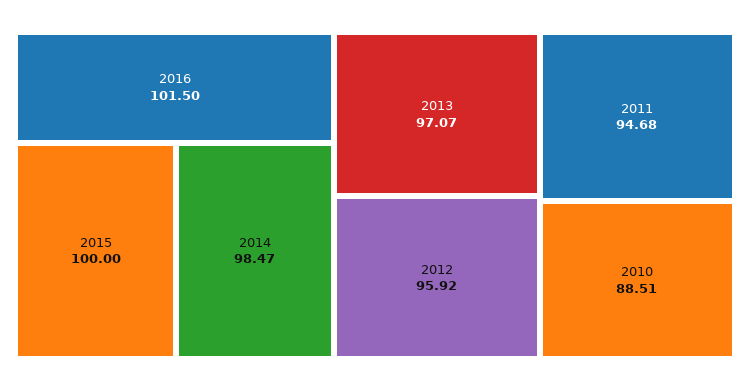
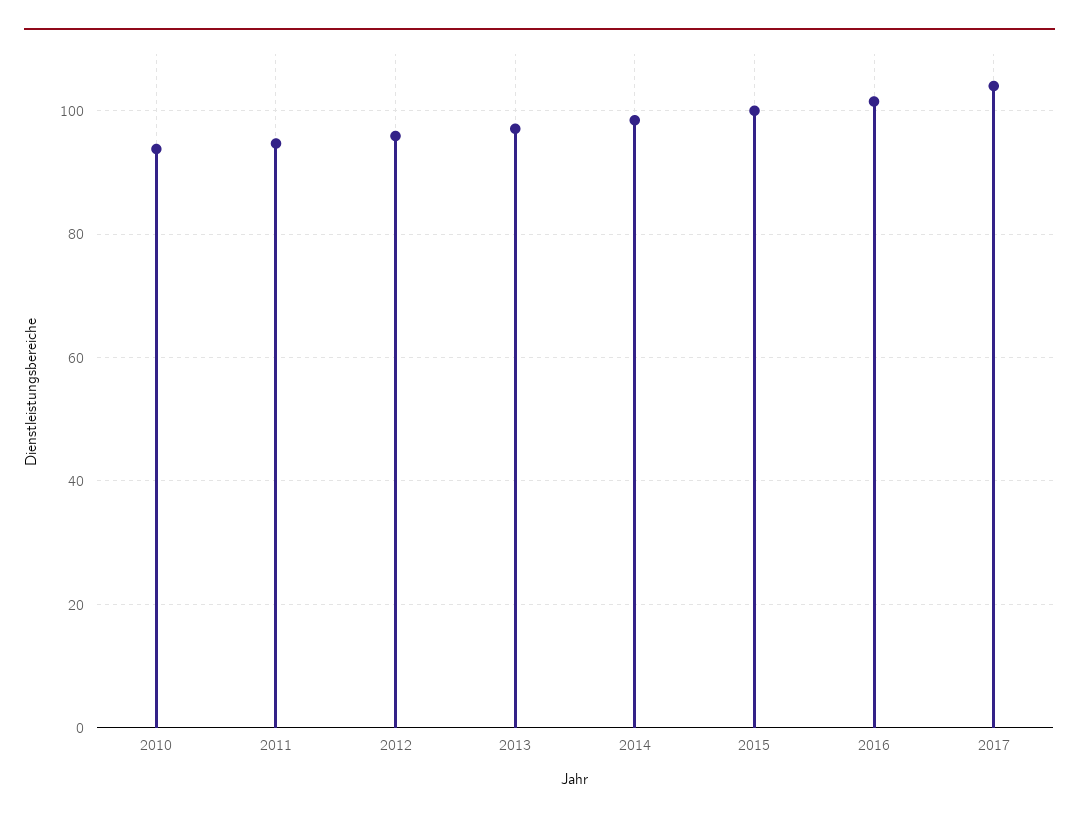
2010: 88.51 -> 94
2017: none -> 104

